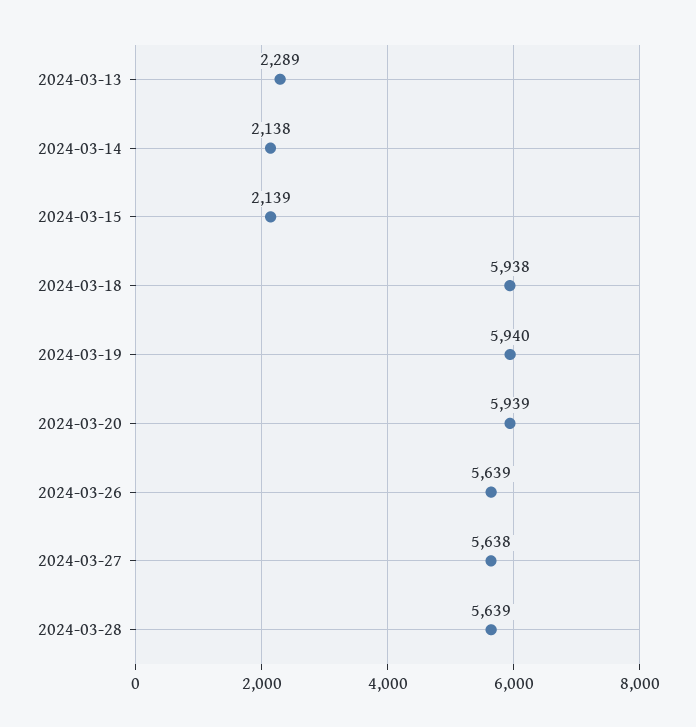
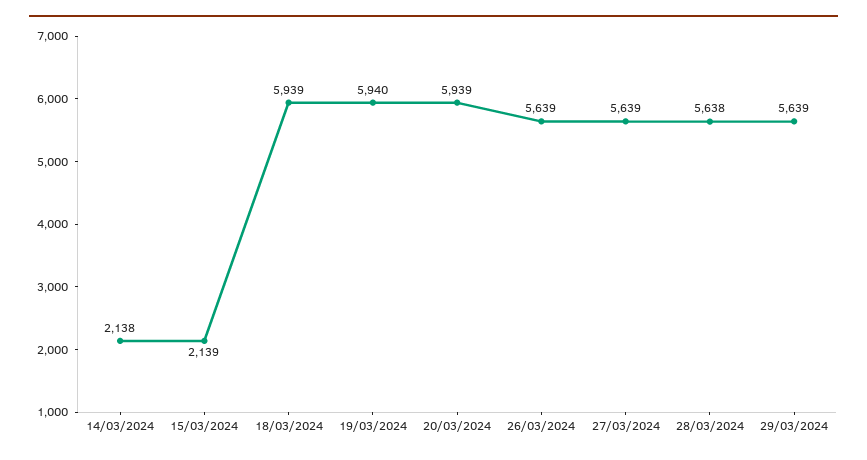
2024-03-13: 2289 -> none
2024-03-18: 5938 -> 5939
2024-03-27: 5638 -> 5639
2024-03-28: 5639 -> 5638
29/03/2024: none -> 5639

